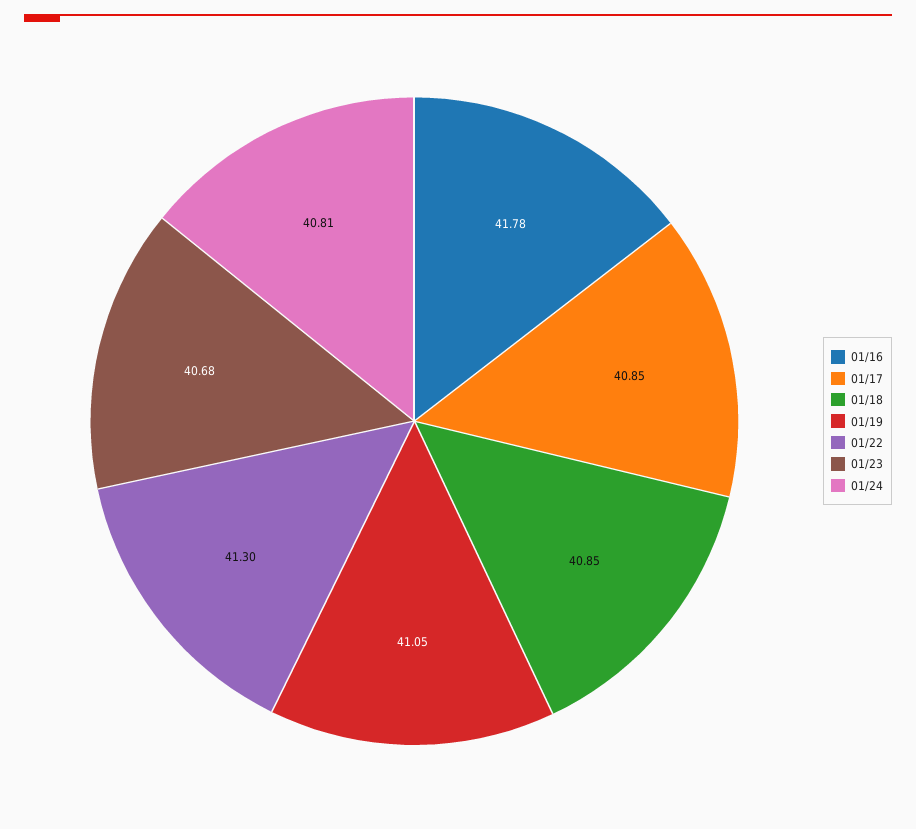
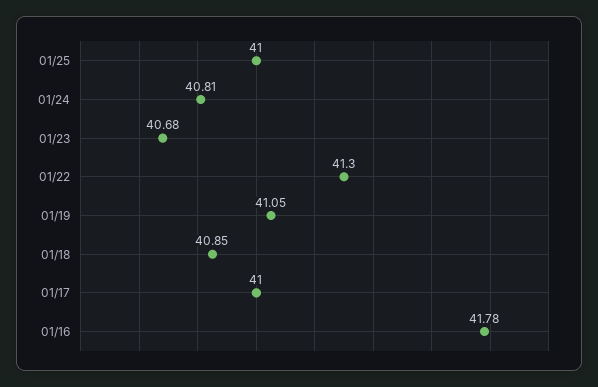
01/17: 40.85 -> 41
01/25: none -> 41

